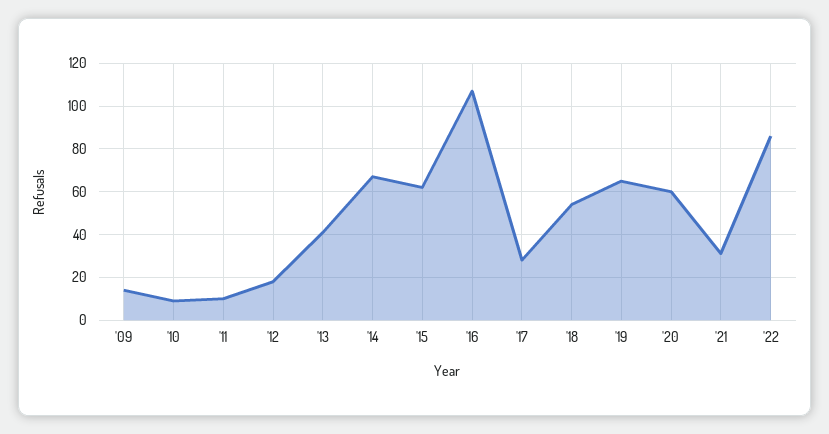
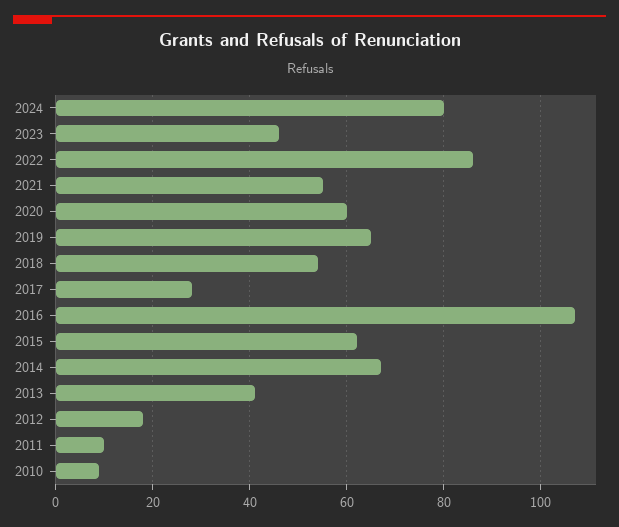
'09: 15 -> none
'21: 30 -> 55
2024: none -> 80
2023: none -> 45

